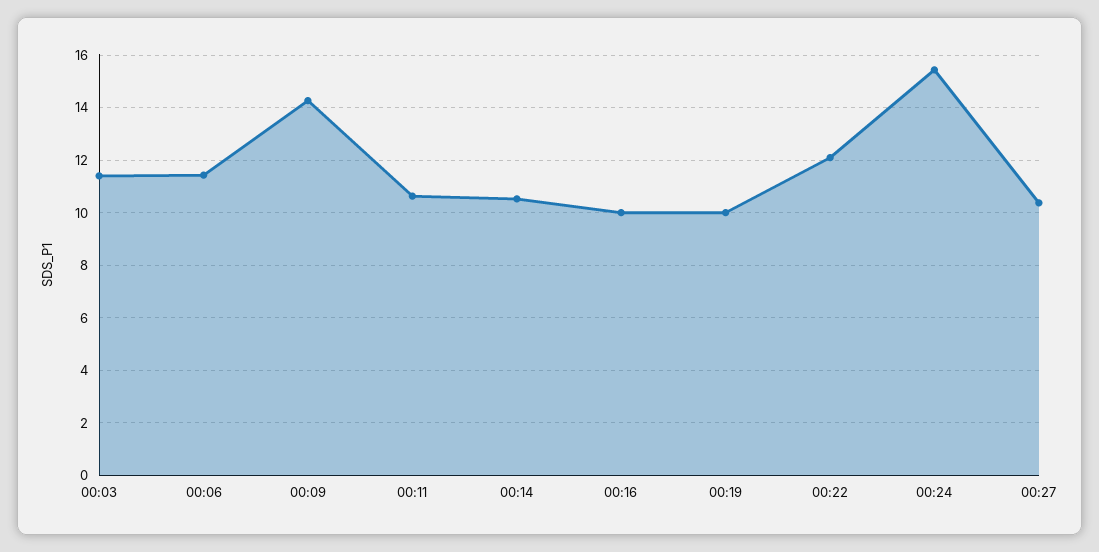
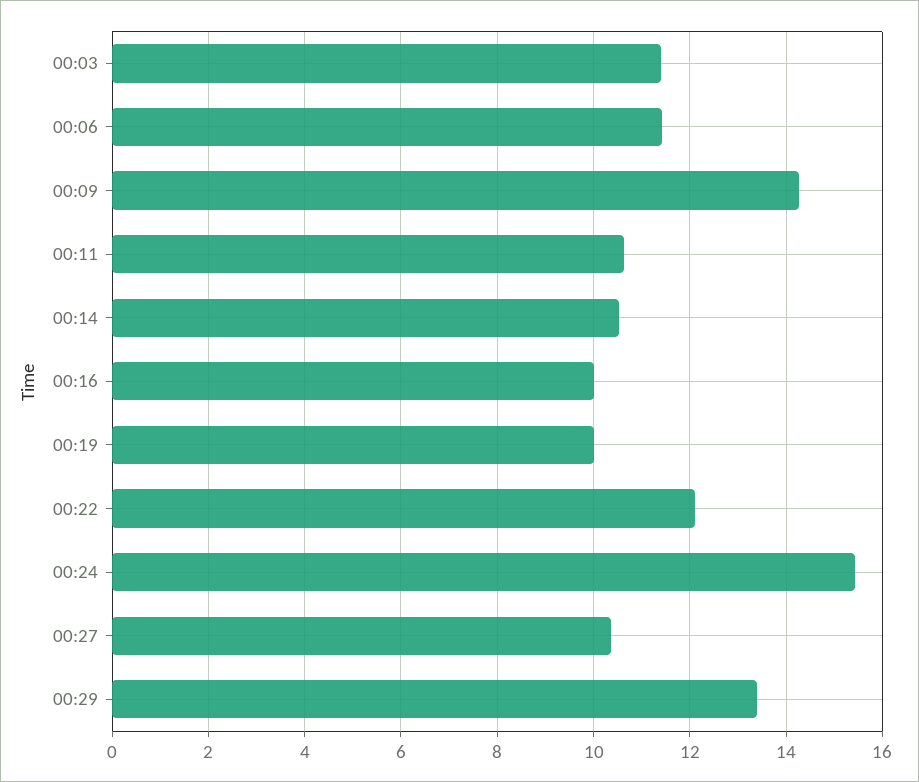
00:29: none -> 13.4

